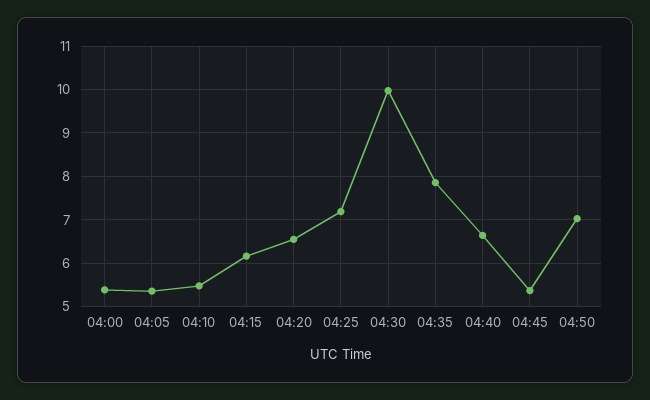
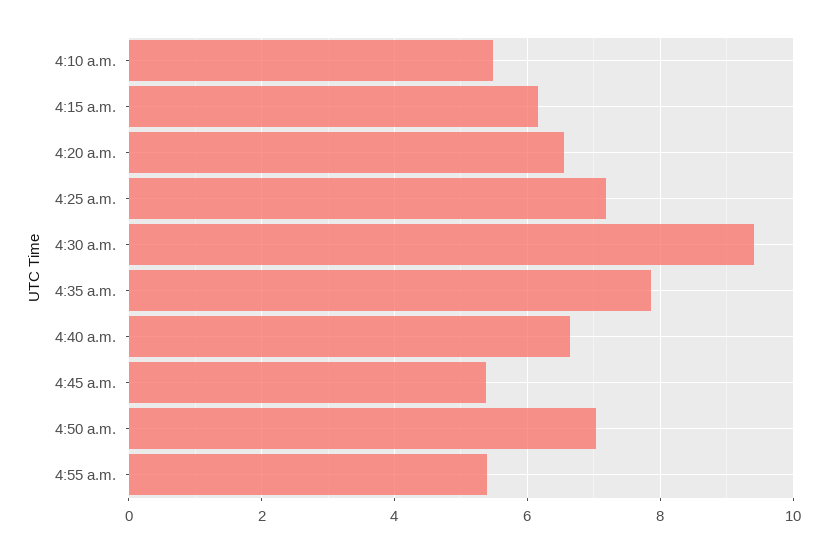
04:00: 5.4 -> none
04:05: 5.4 -> none
04:30: 10 -> 9.4
4:55 a.m.: none -> 5.4

